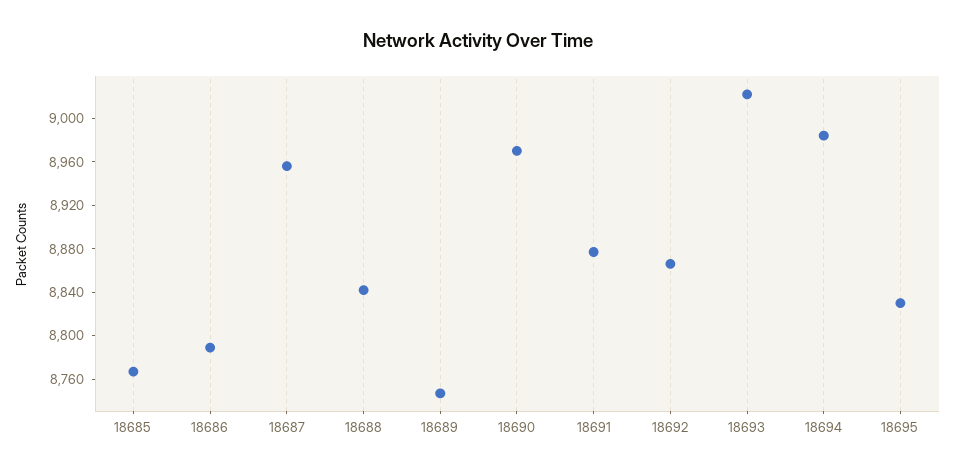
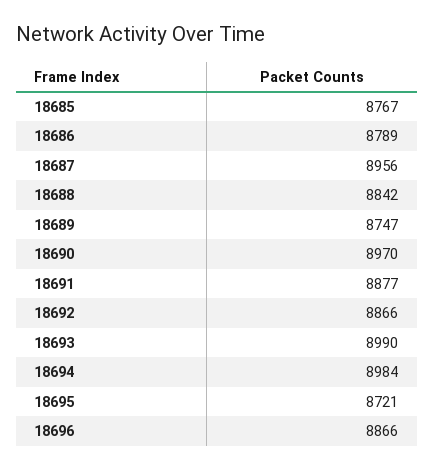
18693: 9020 -> 8990
18695: 8830 -> 8721
18696: none -> 8866

